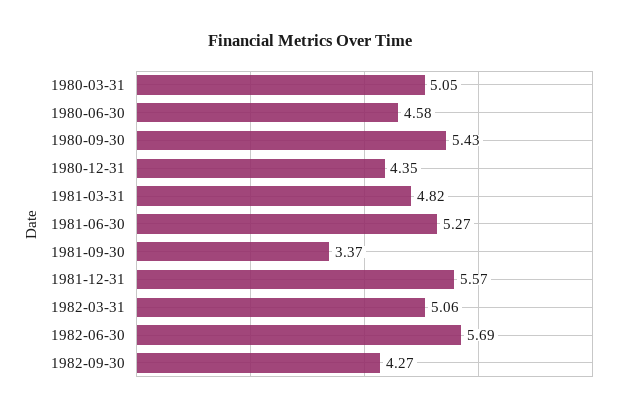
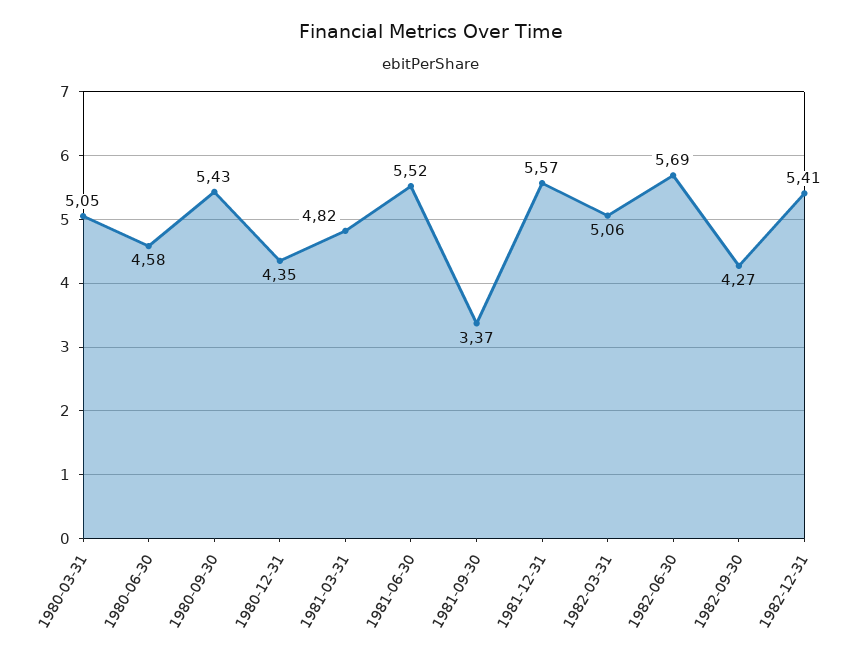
1981-06-30: 5.27 -> 5.52
1982-12-31: none -> 5.41

